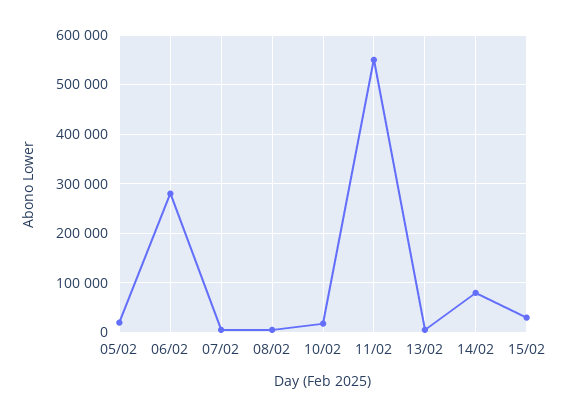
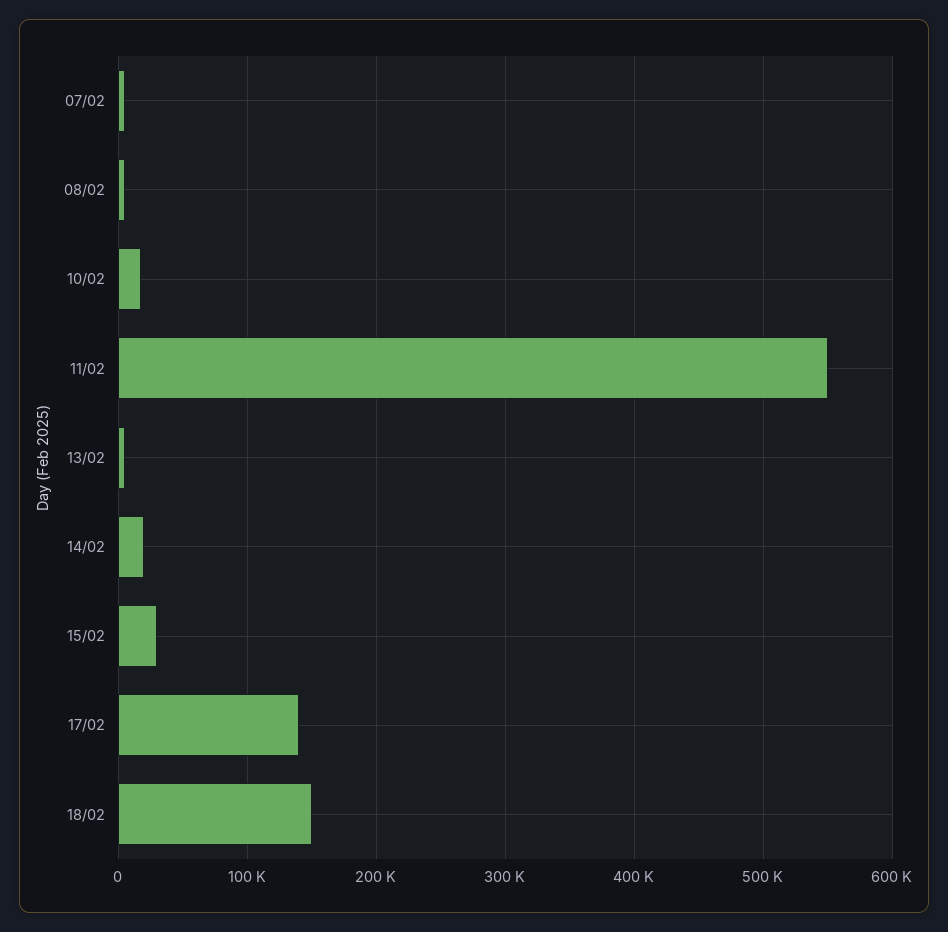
05/02: 20000 -> none
06/02: 280000 -> none
14/02: 80000 -> 20000
17/02: none -> 140000
18/02: none -> 150000

